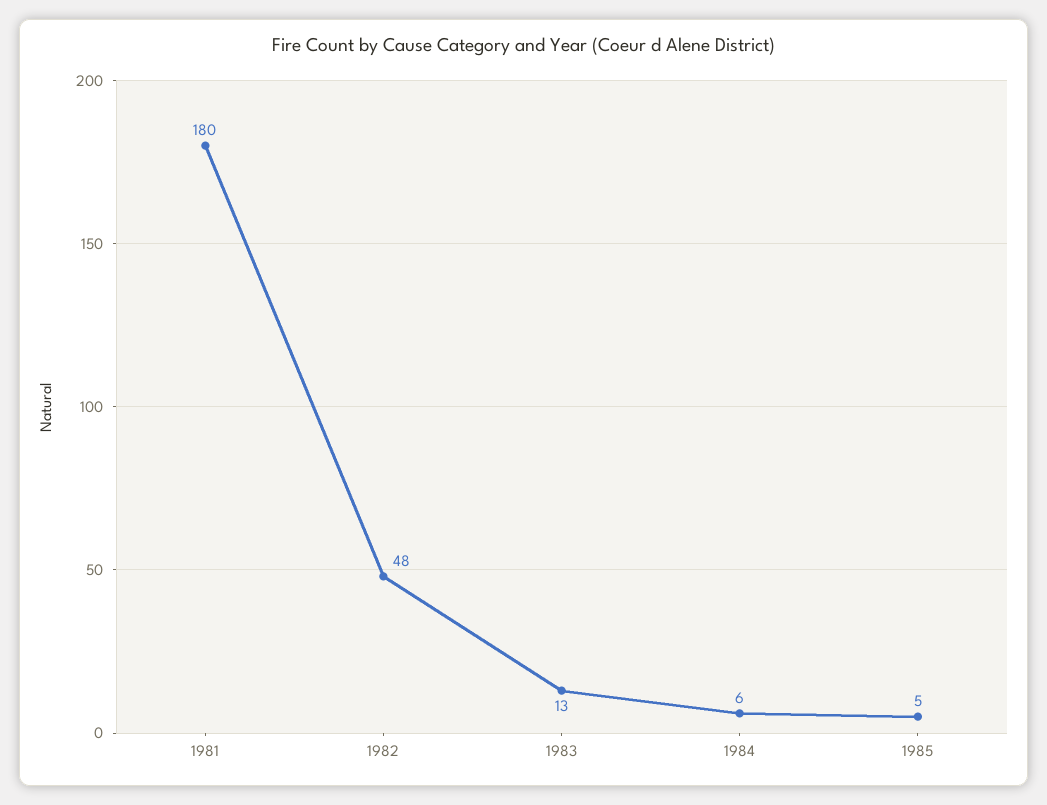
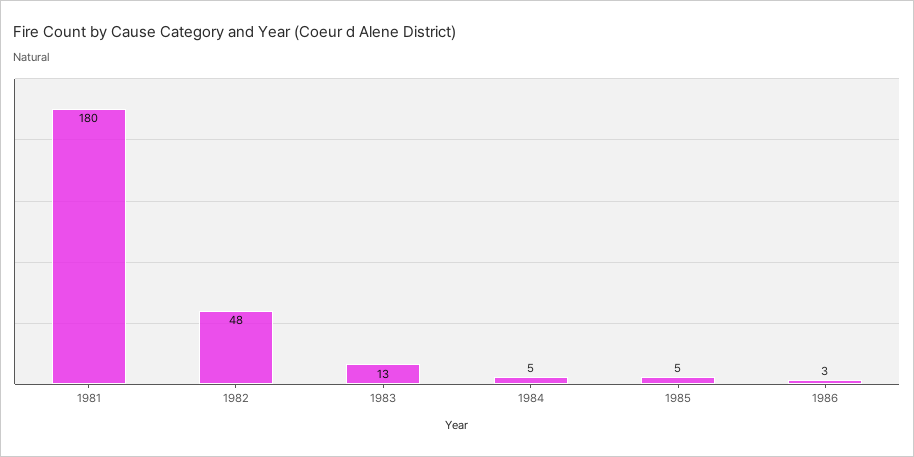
1984: 6 -> 5
1986: none -> 3

